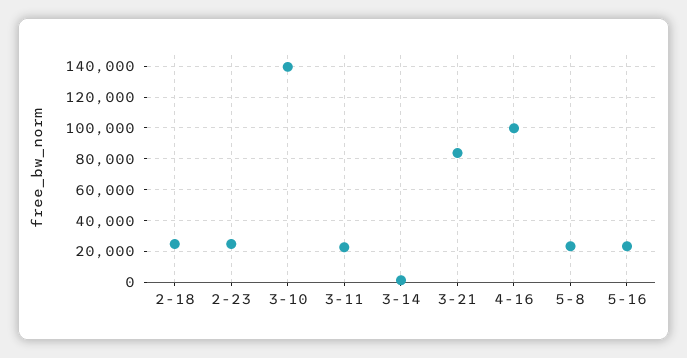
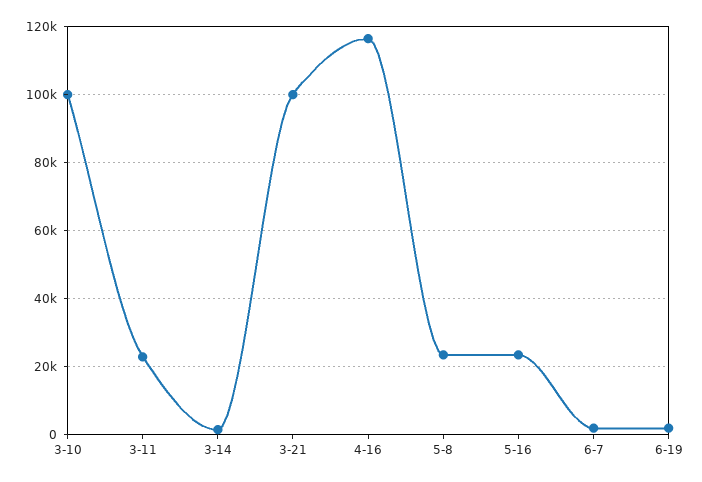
2-18: 25000 -> none
2-23: 25000 -> none
3-10: 140000 -> 100000
3-21: 85000 -> 100000
4-16: 100000 -> 116000
6-7: none -> 2000
6-19: none -> 2000

